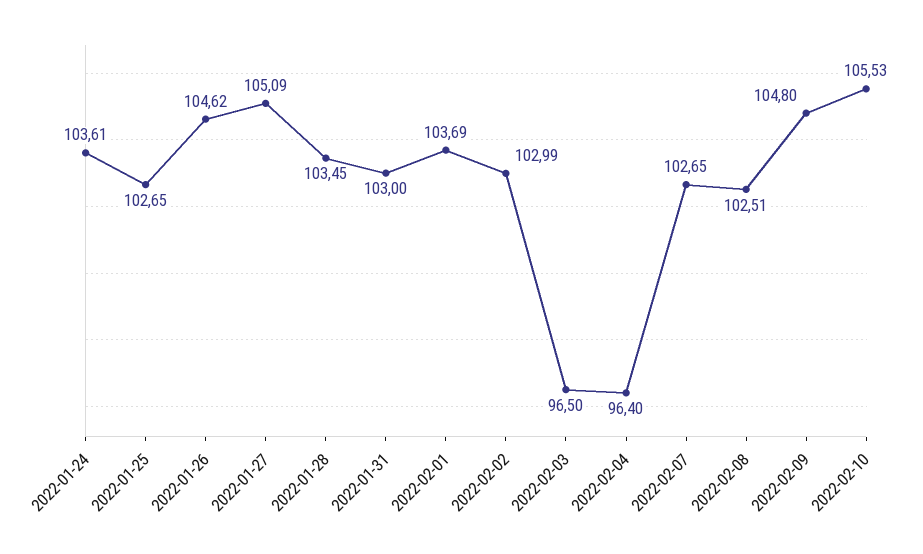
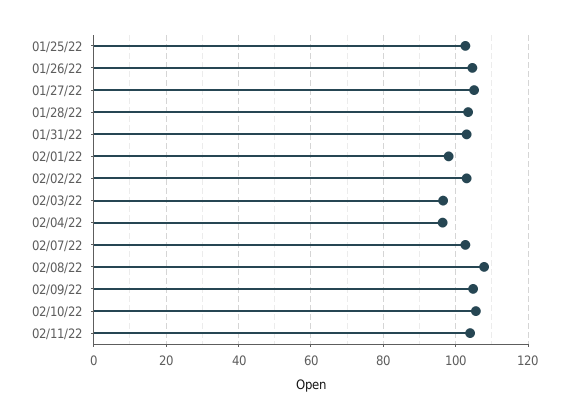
2022-01-24: 103.61 -> none
2022-02-01: 103.69 -> 98
2022-02-08: 102.51 -> 108
02/11/22: none -> 104

